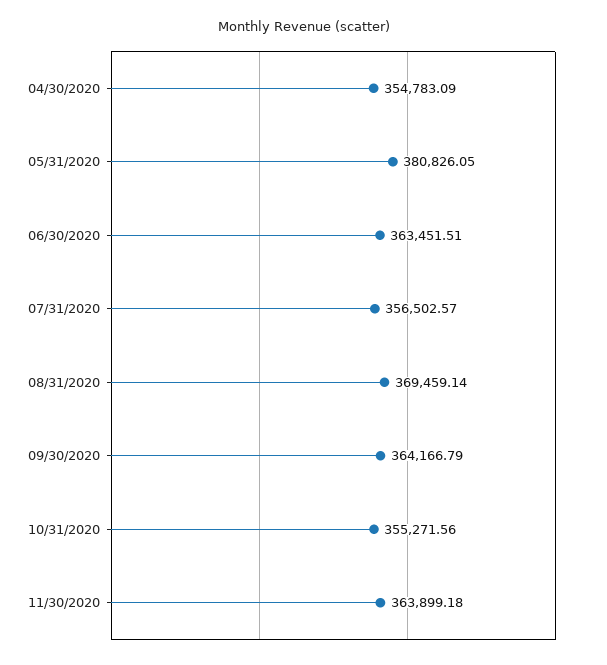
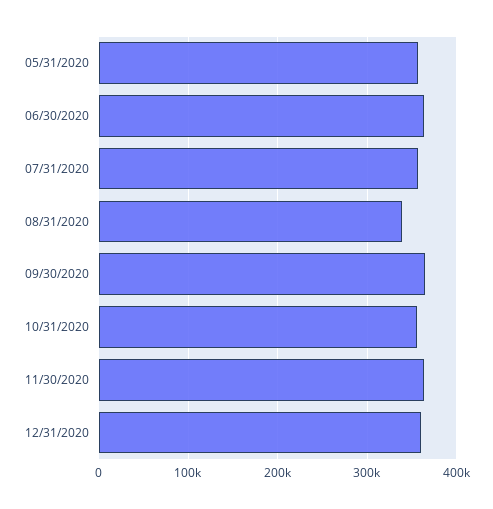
04/30/2020: 354783.09 -> none
05/31/2020: 380826.05 -> 360000
08/31/2020: 369459.14 -> 340000
12/31/2020: none -> 360000

